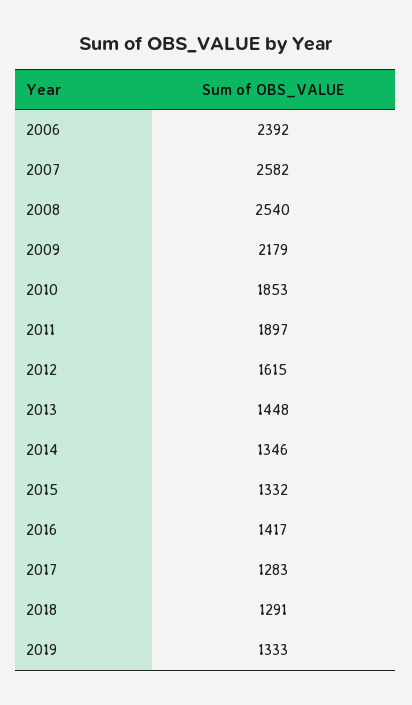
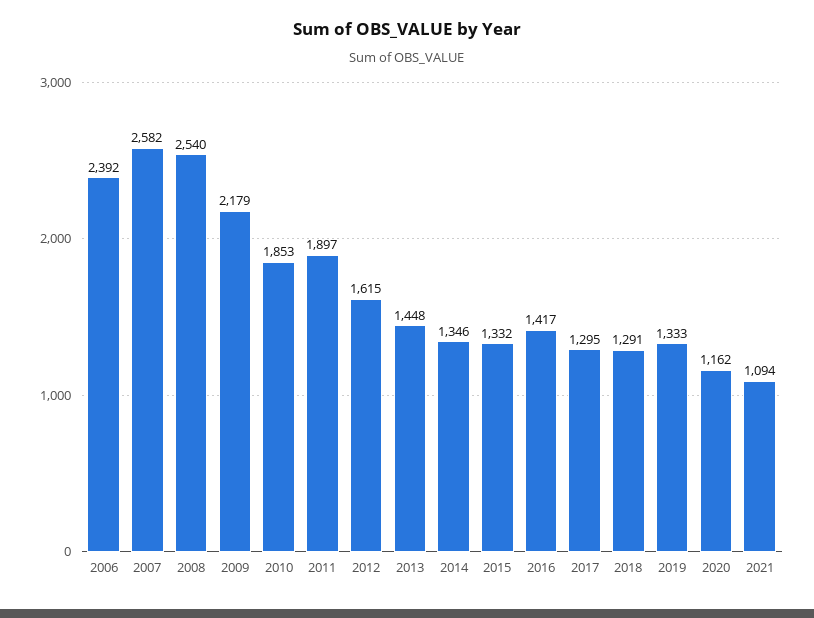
2017: 1283 -> 1295
2020: none -> 1162
2021: none -> 1094

